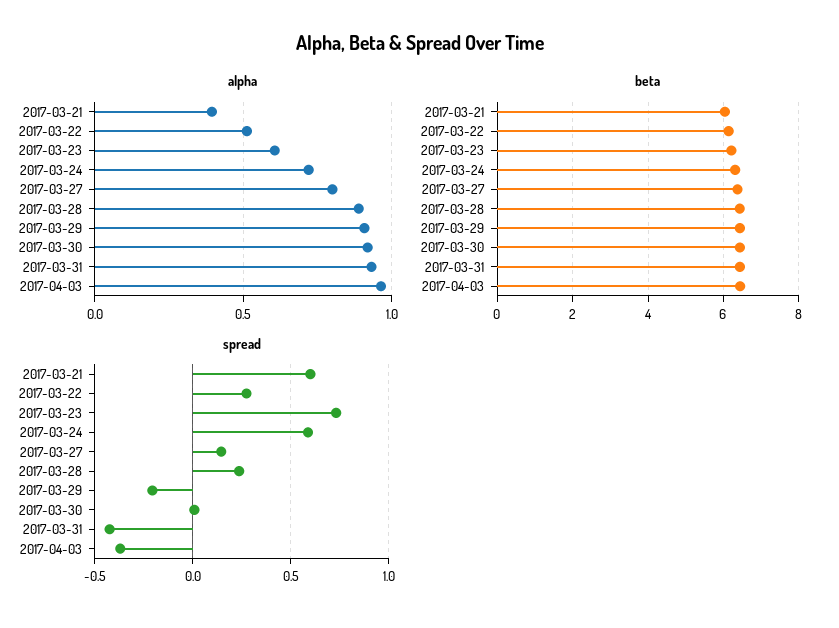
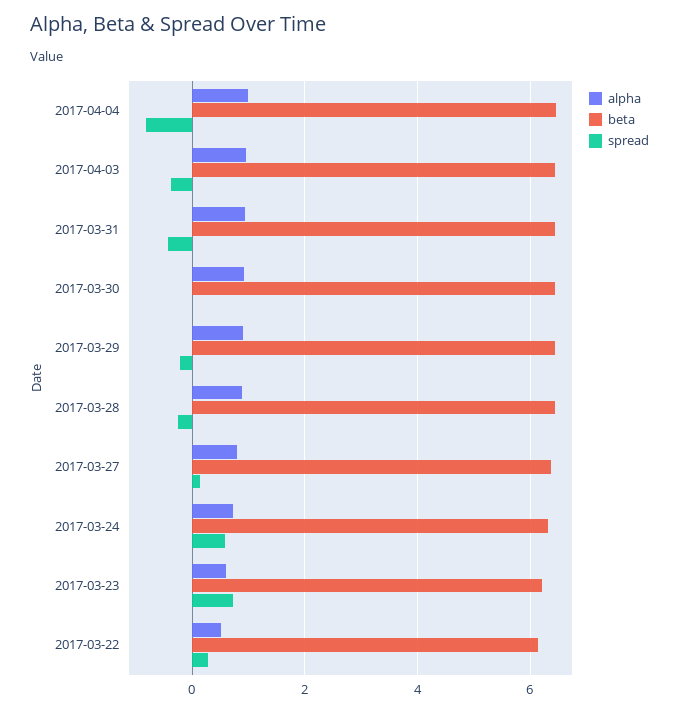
alpha, 2017-03-21: 0.4 -> none
beta, 2017-03-21: 6 -> none
spread, 2017-03-21: 0.6 -> none
spread, 2017-03-28: 0.25 -> -0.2
alpha, 2017-04-04: none -> 1
beta, 2017-04-04: none -> 6.4
spread, 2017-04-04: none -> -0.8

